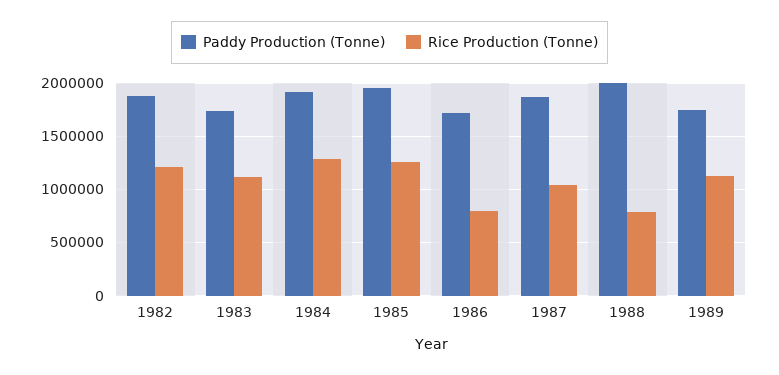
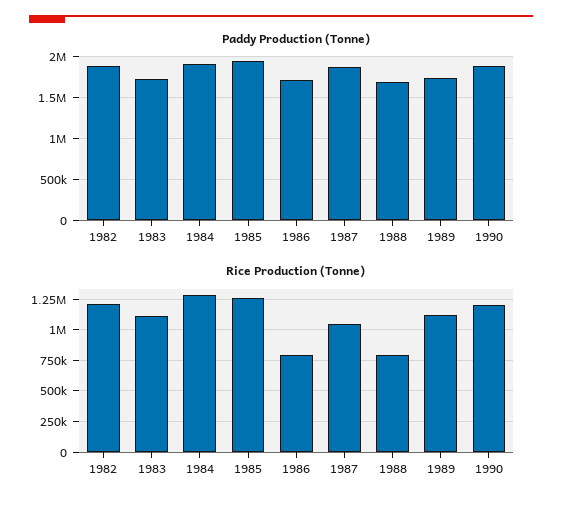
Paddy Production (Tonne), 1988: 2000000 -> 1700000
Paddy Production (Tonne), 1990: none -> 1900000
Rice Production (Tonne), 1990: none -> 1200000

